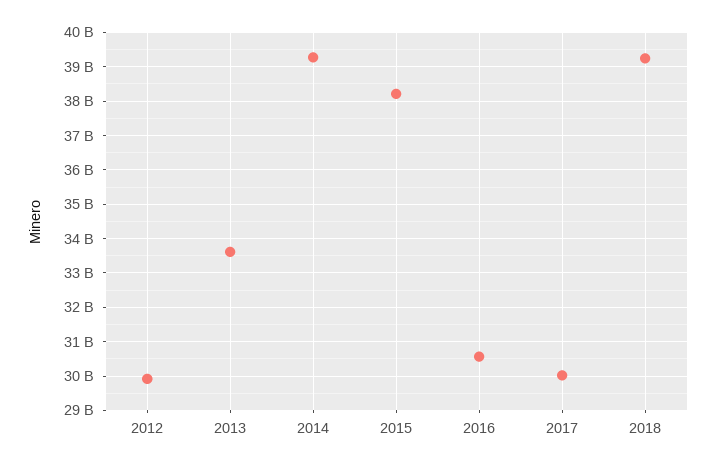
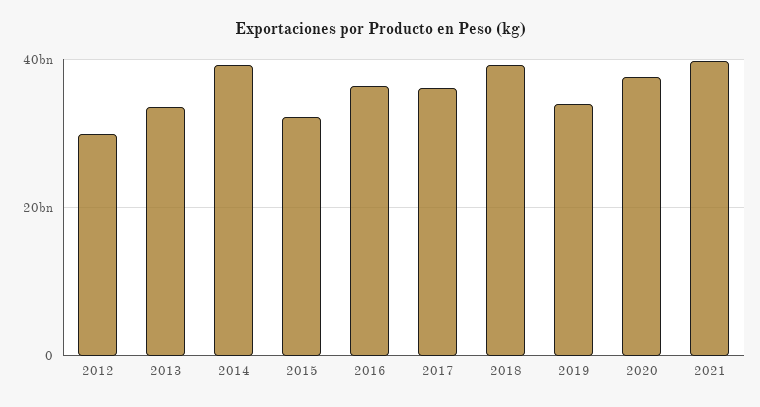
2015: 38200000000 -> 32000000000
2016: 30600000000 -> 36000000000
2017: 30000000000 -> 36000000000
2019: none -> 34000000000
2020: none -> 38000000000
2021: none -> 40000000000

